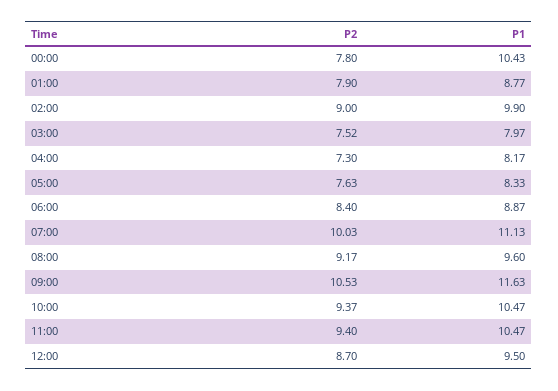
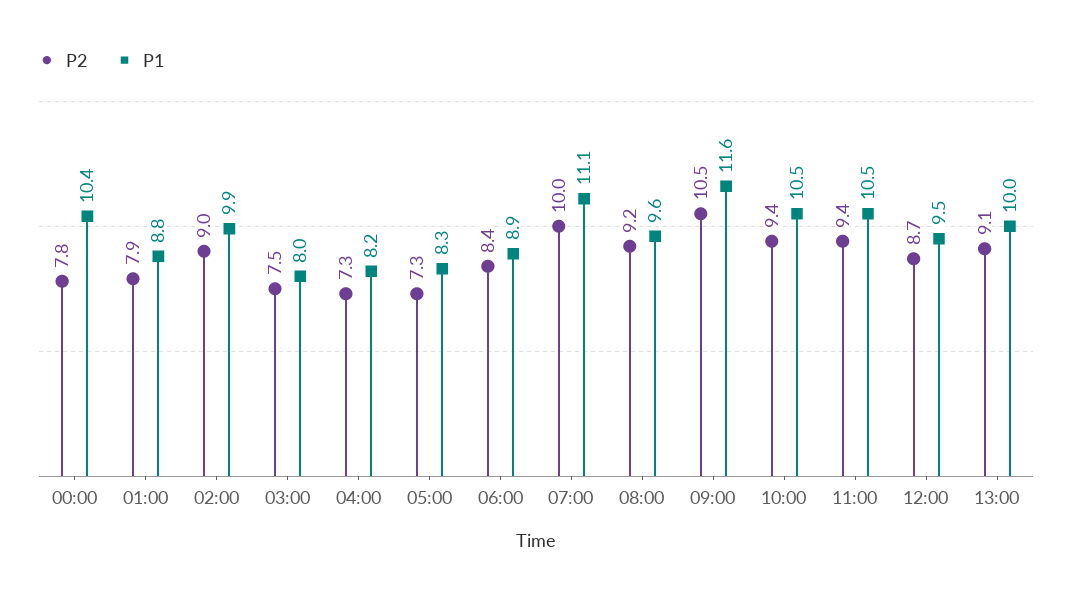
P2, 05:00: 7.63 -> 7.3
P2, 13:00: none -> 9.1
P1, 13:00: none -> 10

